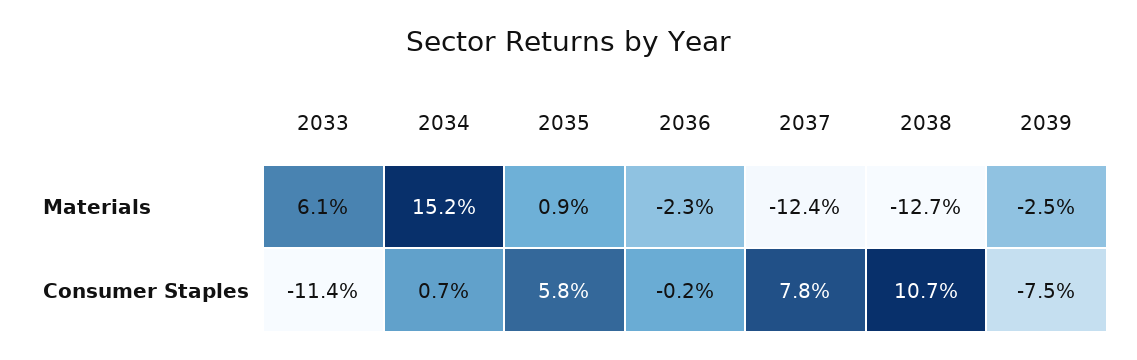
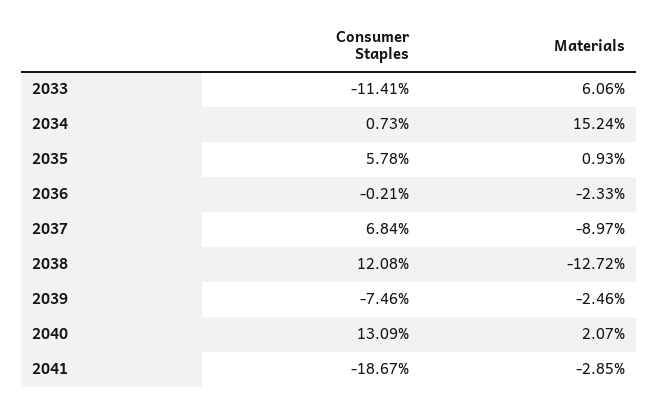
2037, Materials: -12.4 -> -8.97
2037, Consumer Staples: 7.8 -> 6.84
2038, Consumer Staples: 10.7 -> 12.08
2040, Consumer Staples: none -> 13.09
2040, Materials: none -> 2.07
2041, Consumer Staples: none -> -18.67
2041, Materials: none -> -2.85

